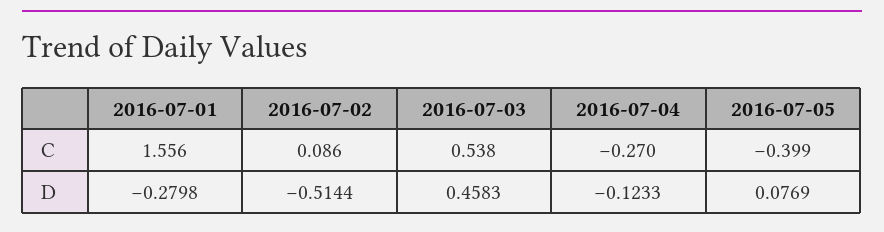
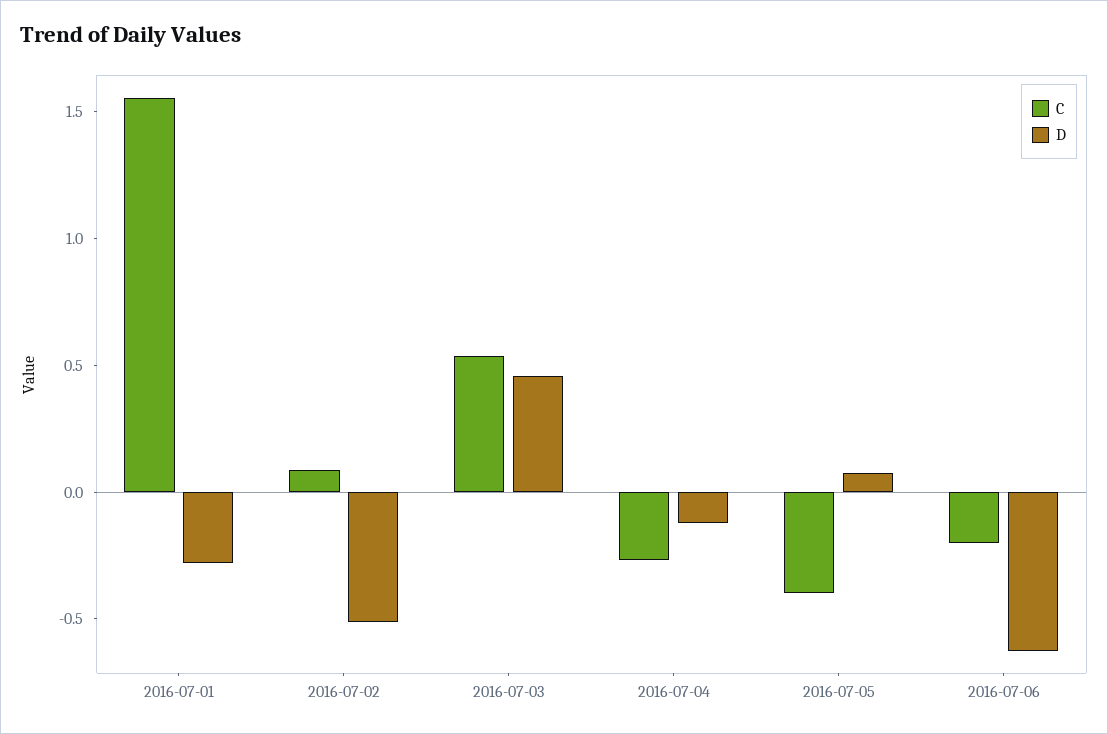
C, 2016-07-06: none -> -0.2
D, 2016-07-06: none -> -0.6

